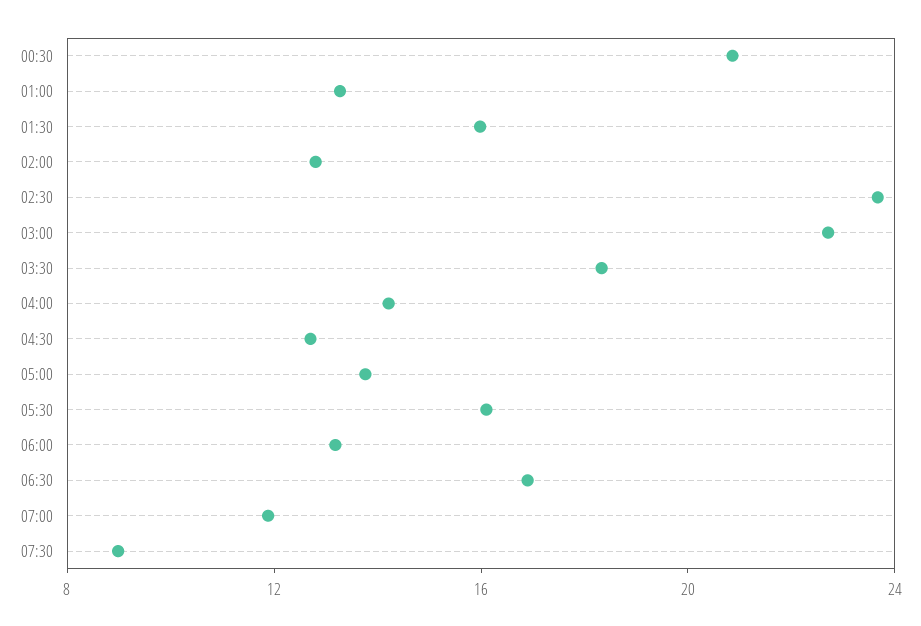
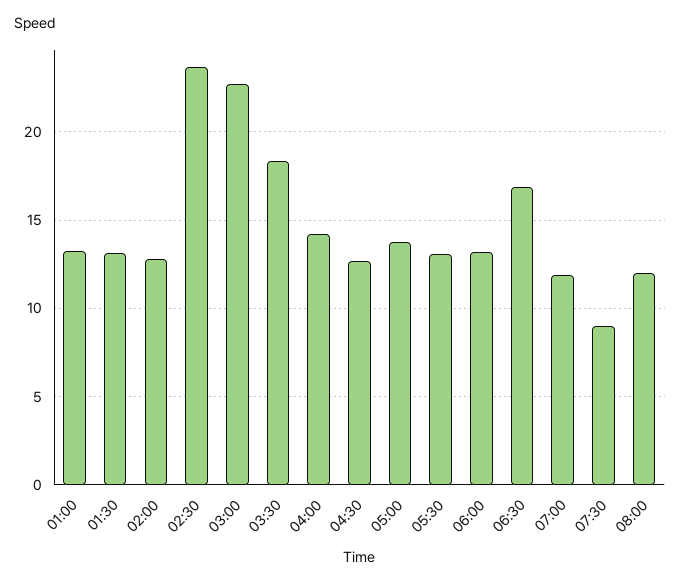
00:30: 21 -> none
01:30: 16 -> 13
05:30: 16 -> 13
08:00: none -> 12

